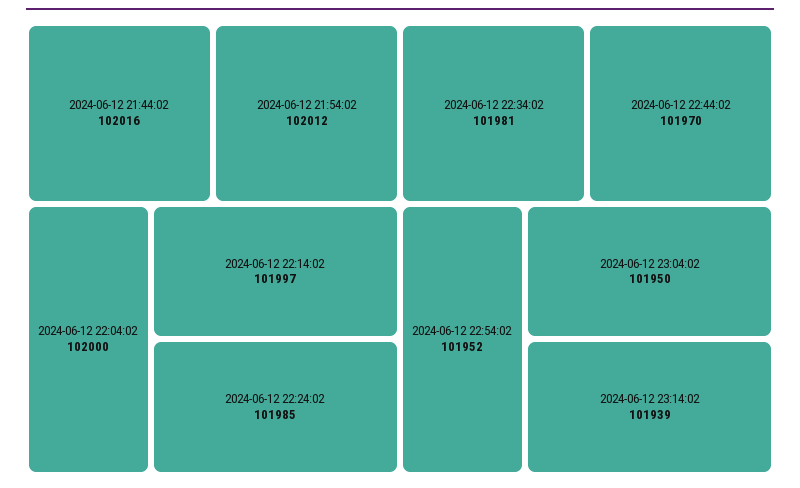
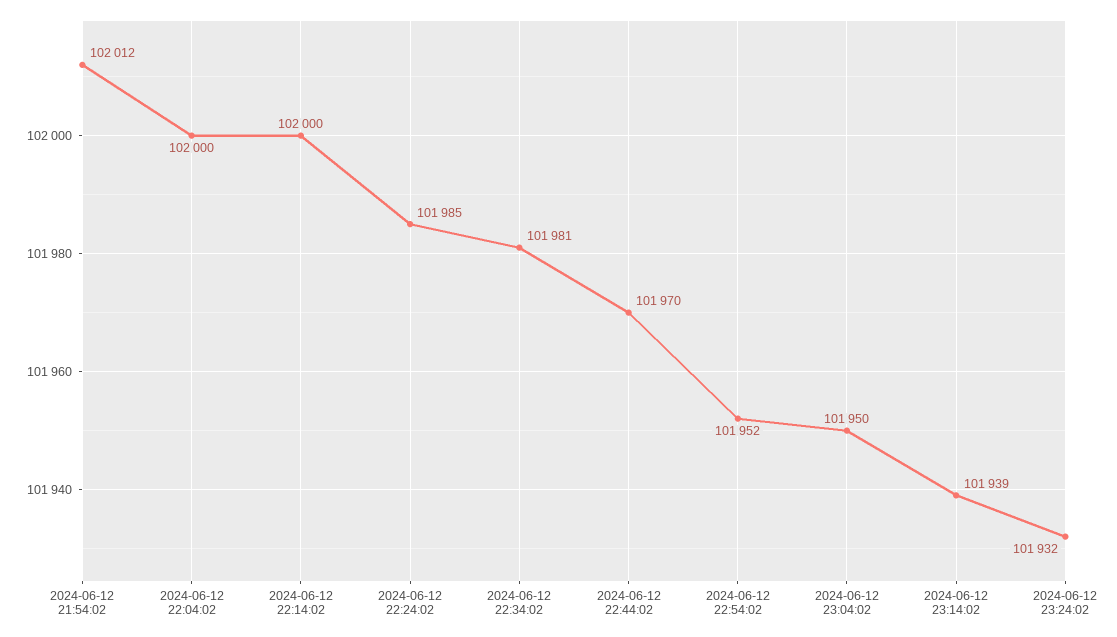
2024-06-12 21:44:02: 102016 -> none
2024-06-12 22:14:02: 101997 -> 102000
2024-06-12 23:24:02: none -> 101932

